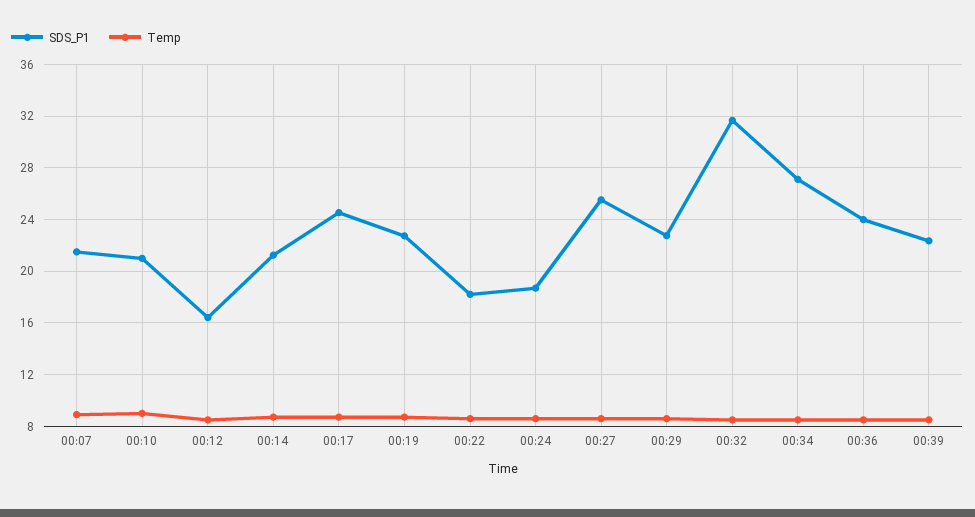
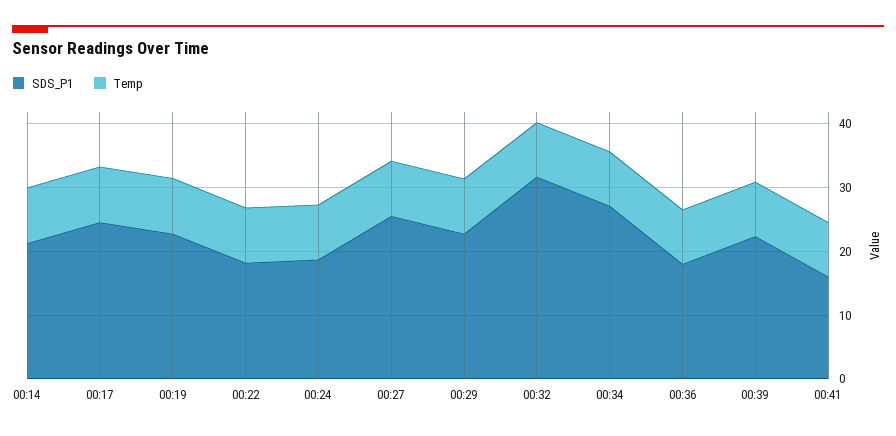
SDS_P1, 00:07: 21.5 -> none
Temp, 00:07: 9 -> none
SDS_P1, 00:10: 21 -> none
Temp, 00:10: 9 -> none
SDS_P1, 00:12: 16.5 -> none
Temp, 00:12: 8.5 -> none
SDS_P1, 00:36: 24 -> 18
SDS_P1, 00:41: none -> 16
Temp, 00:41: none -> 8

